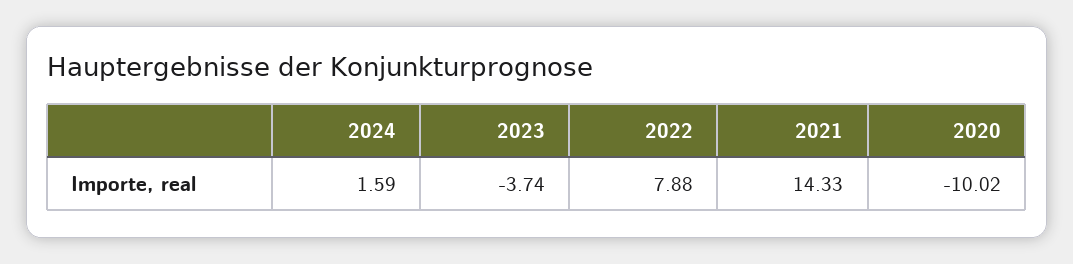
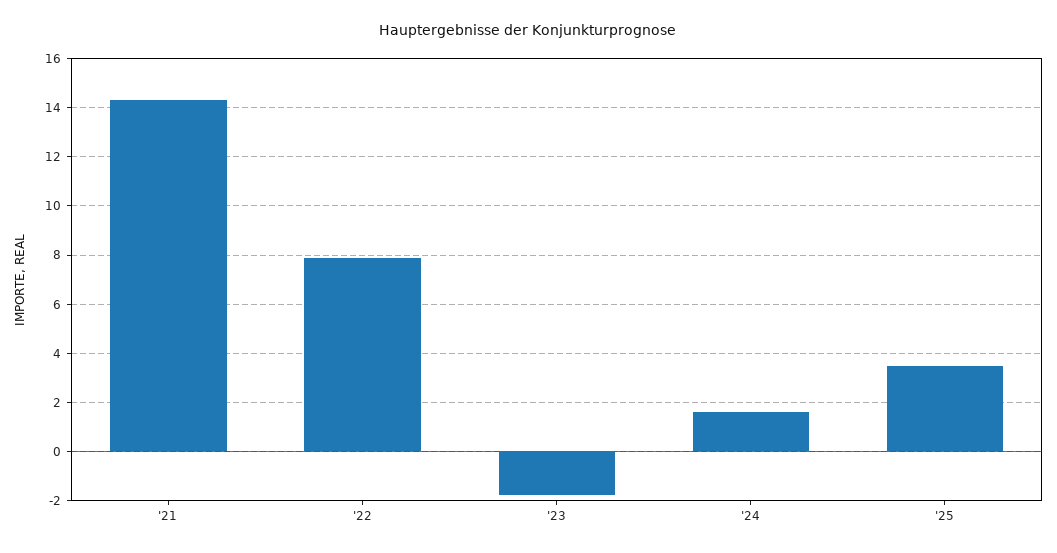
2023: -3.74 -> -1.75
2020: -10.02 -> none
'25: none -> 3.5

